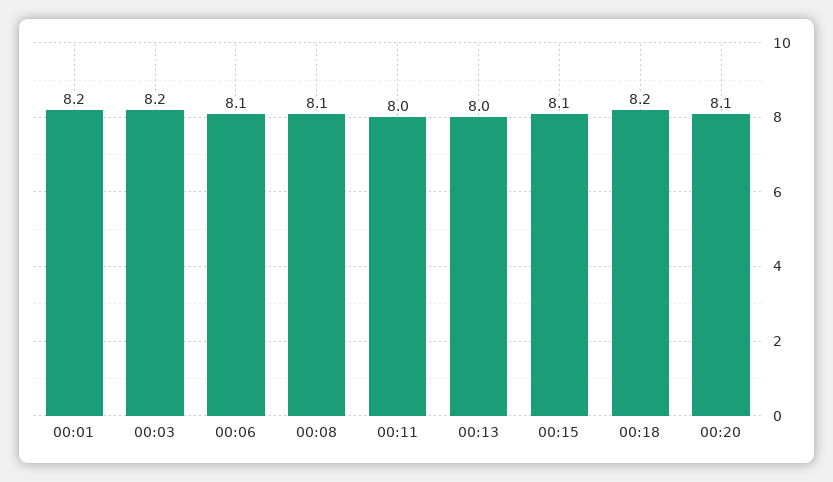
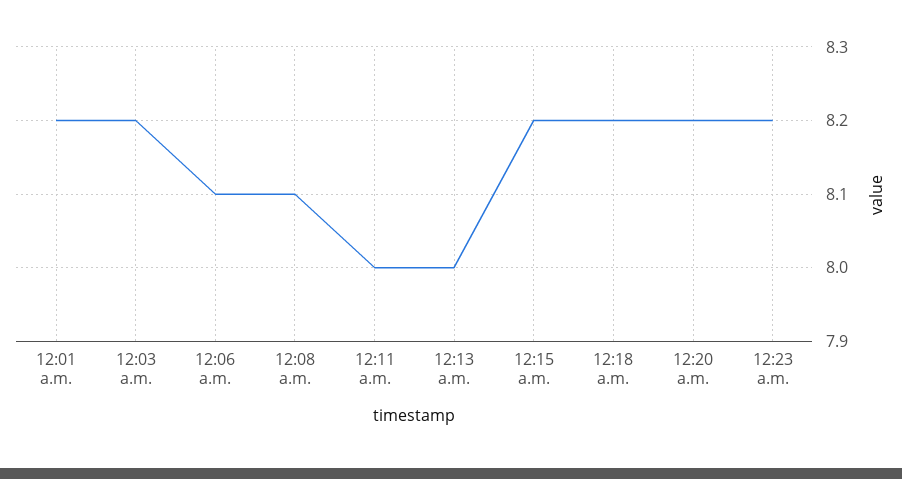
00:15: 8.1 -> 8.2
00:20: 8.1 -> 8.2
12:23 a.m.: none -> 8.2

